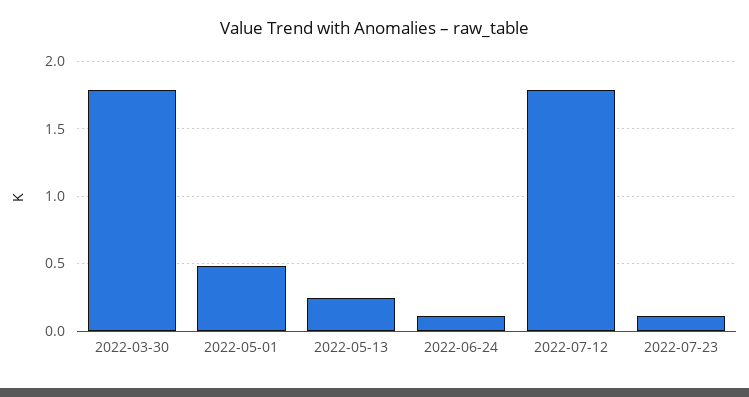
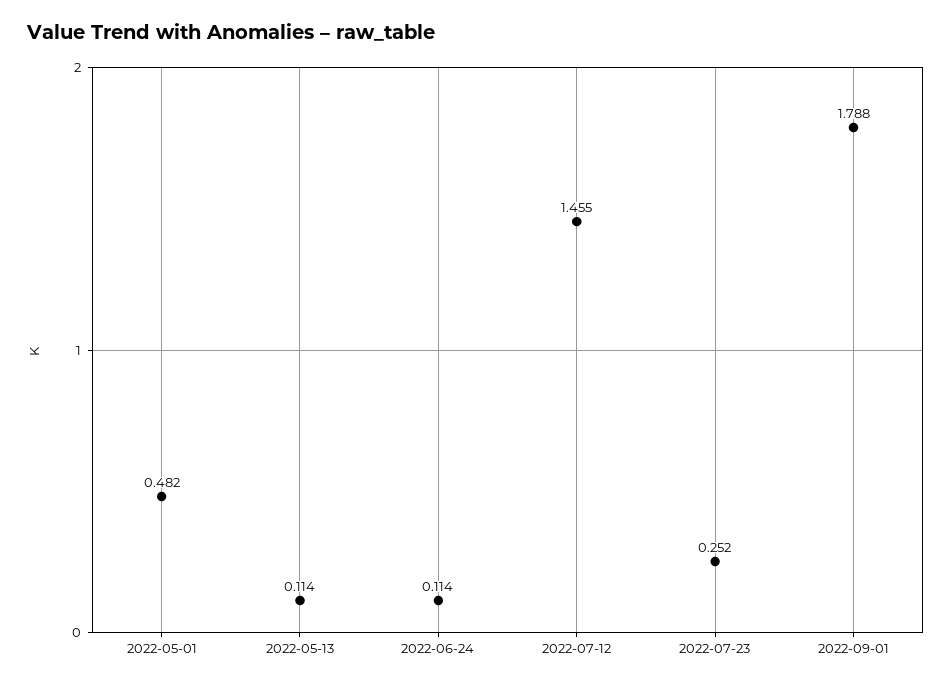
2022-03-30: 1.8 -> none
2022-05-13: 0.25 -> 0.114
2022-07-12: 1.8 -> 1.455
2022-07-23: 0.1 -> 0.252
2022-09-01: none -> 1.788

